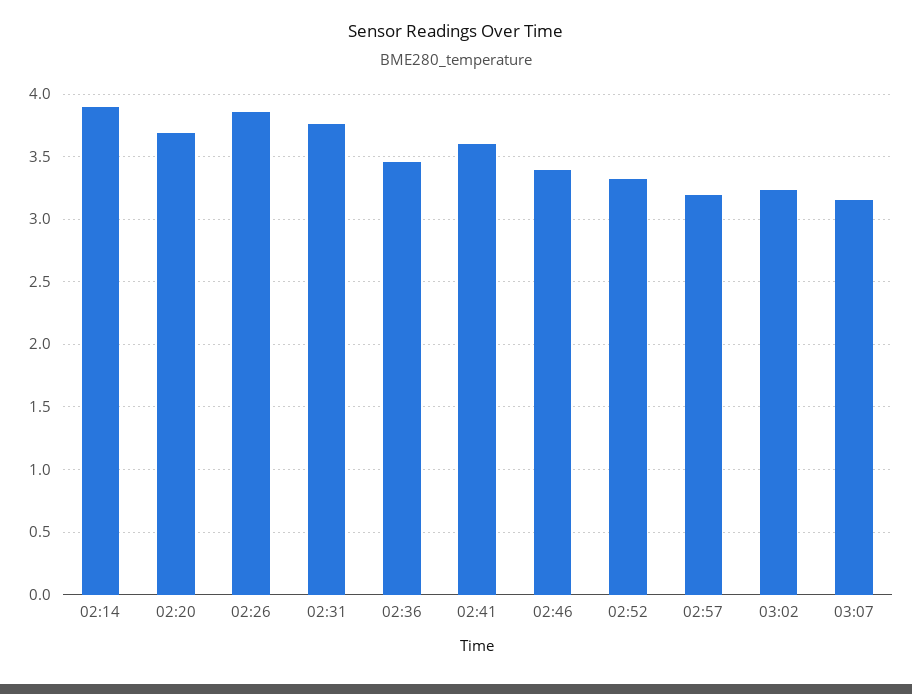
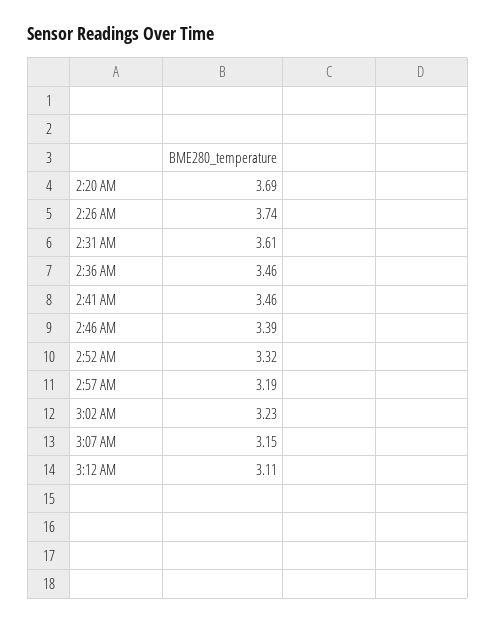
02:14: 3.9 -> none
02:26: 3.85 -> 3.74
02:31: 3.75 -> 3.61
02:41: 3.6 -> 3.46
3:12 AM: none -> 3.11

